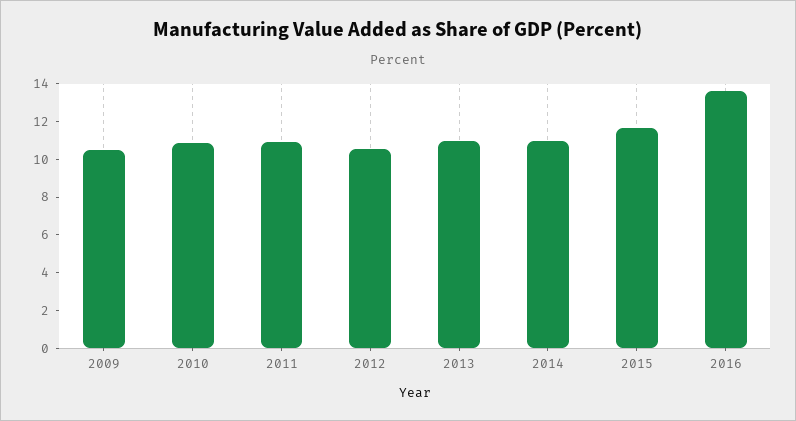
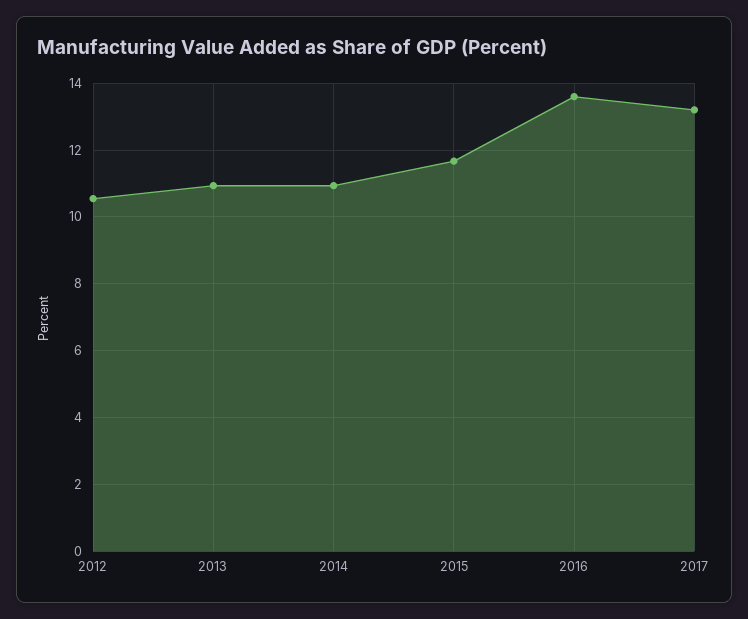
2009: 10.5 -> none
2010: 11 -> none
2011: 11 -> none
2017: none -> 13.2

